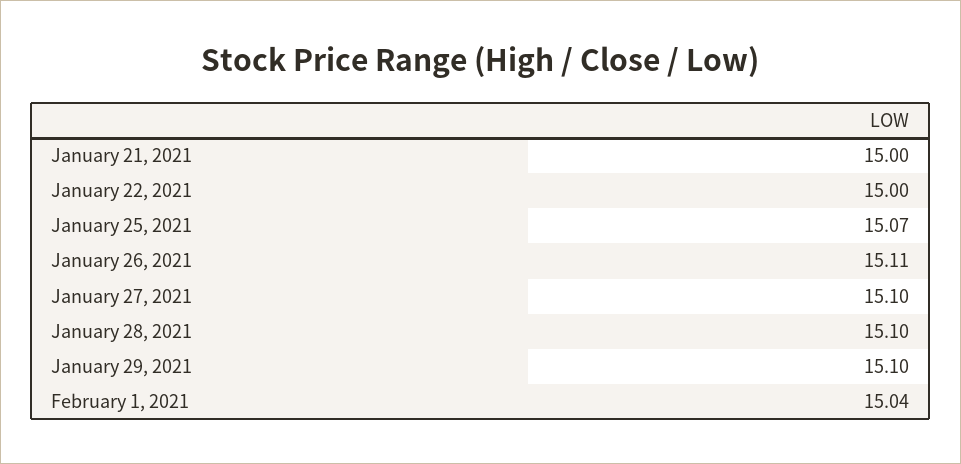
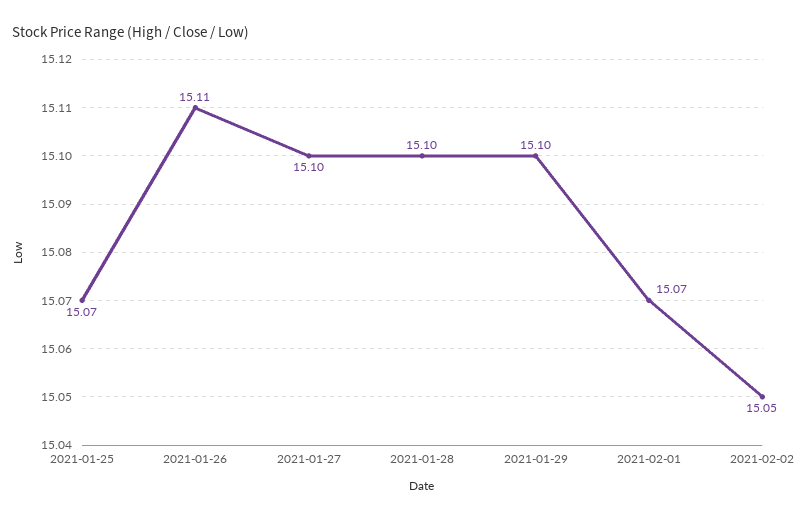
January 21, 2021: 15 -> none
January 22, 2021: 15 -> none
February 1, 2021: 15.04 -> 15.07
2021-02-02: none -> 15.05

